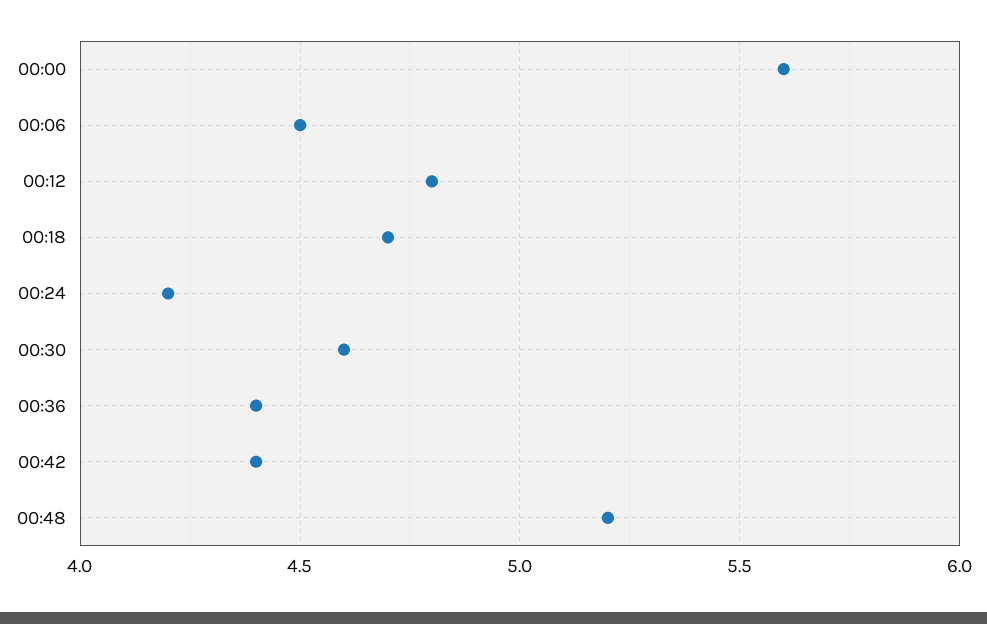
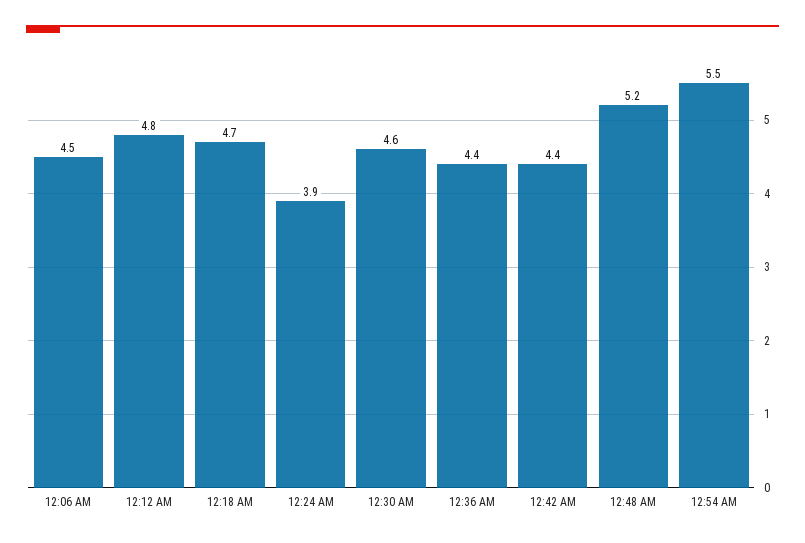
00:00: 5.6 -> none
00:24: 4.2 -> 3.9
12:54 AM: none -> 5.5

